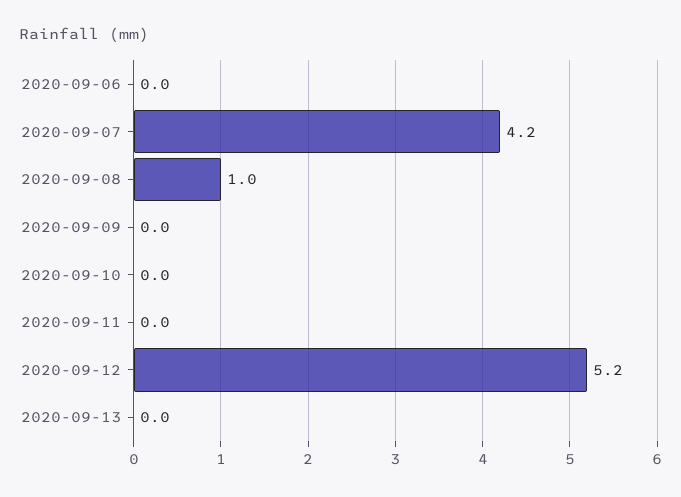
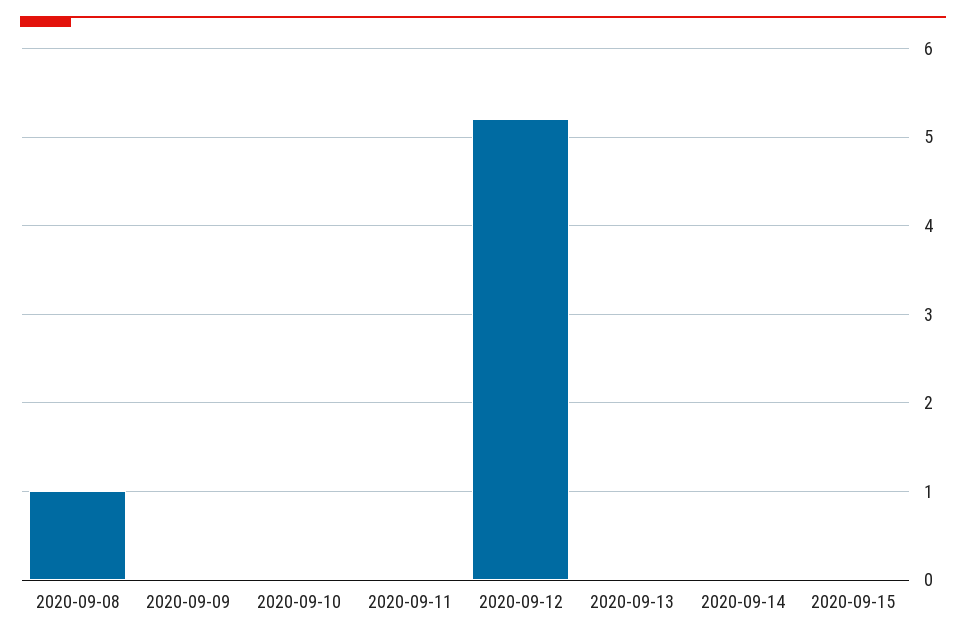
2020-09-06: 0 -> none
2020-09-07: 4.2 -> none
2020-09-14: none -> 0
2020-09-15: none -> 0

